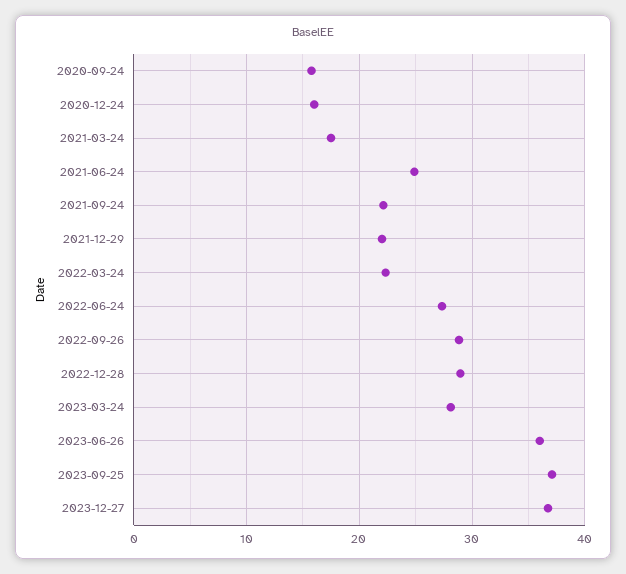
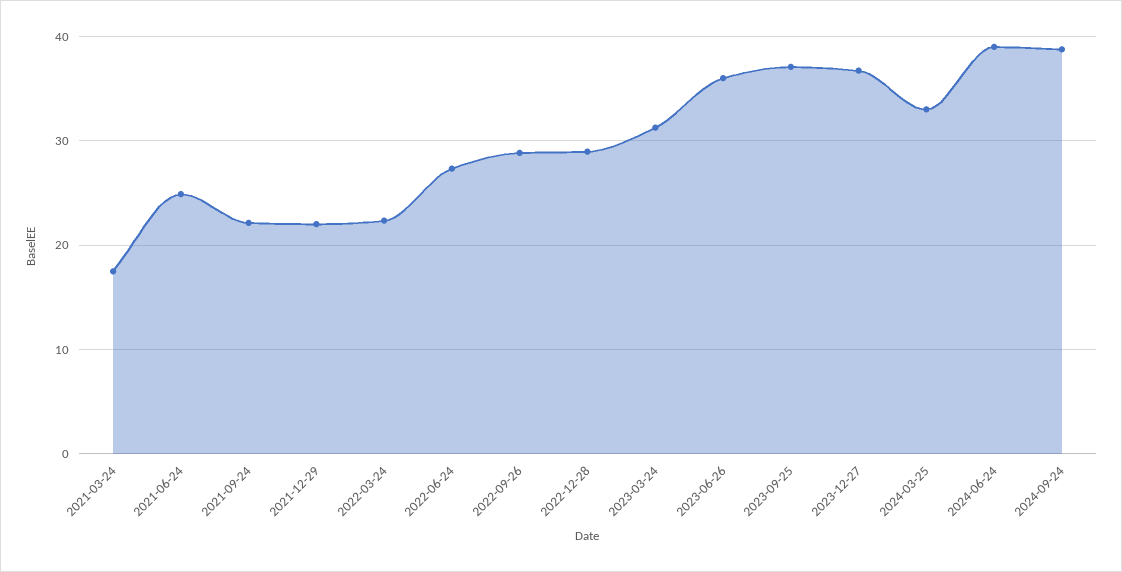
2020-09-24: 16 -> none
2020-12-24: 16 -> none
2023-03-24: 28 -> 31
2024-03-25: none -> 33
2024-06-24: none -> 39
2024-09-24: none -> 39

